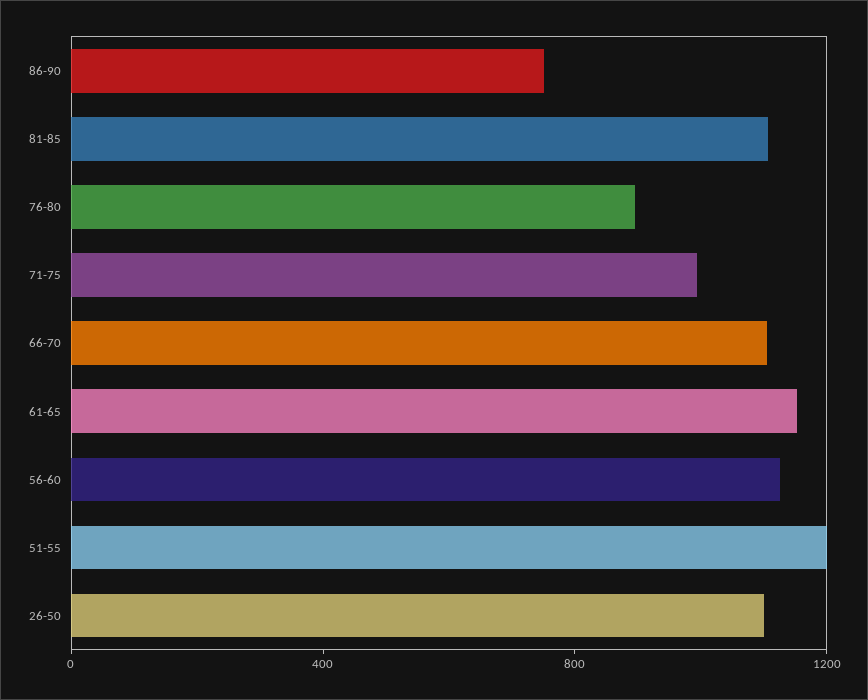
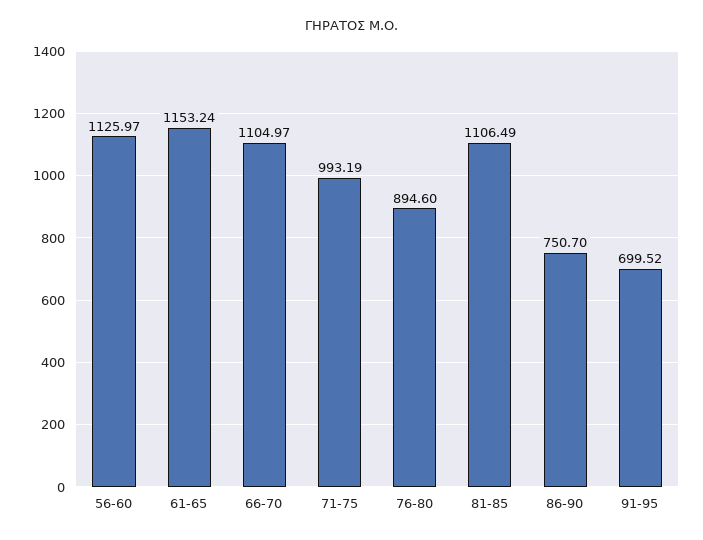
51-55: 1200 -> none
26-50: 1100 -> none
91-95: none -> 699.52

